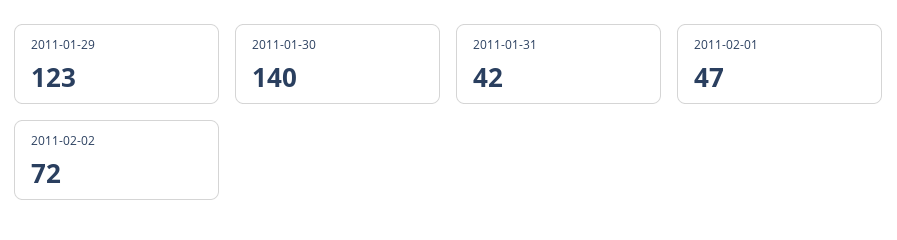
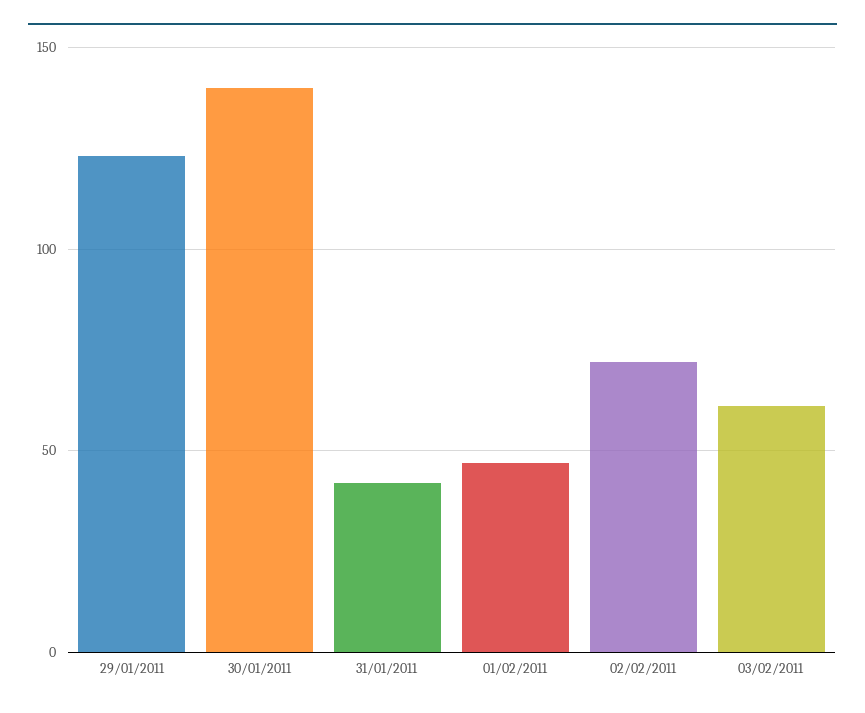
03/02/2011: none -> 60

